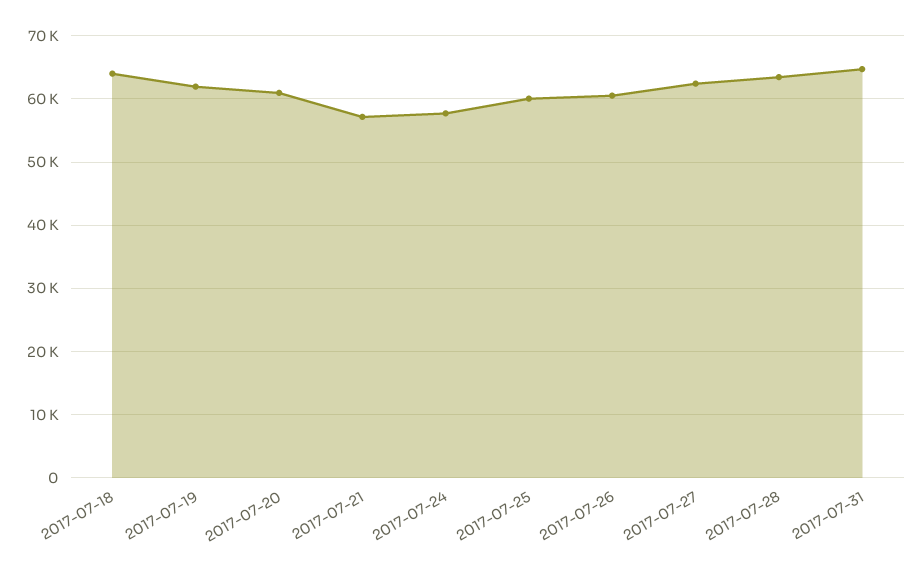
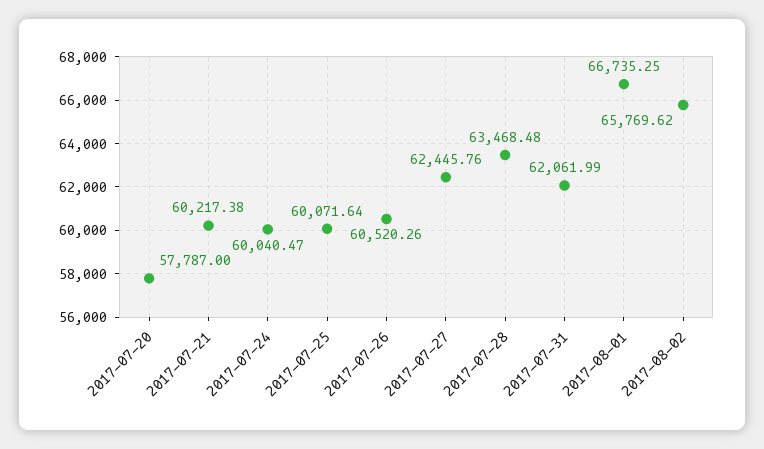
2017-07-18: 64000 -> none
2017-07-19: 62000 -> none
2017-07-20: 61000 -> 57787
2017-07-21: 57000 -> 60217.38
2017-07-24: 58000 -> 60040.47
2017-07-31: 65000 -> 62061.99
2017-08-01: none -> 66735.25
2017-08-02: none -> 65769.62

